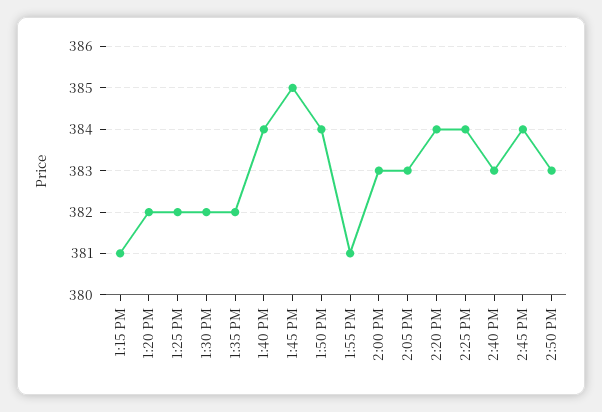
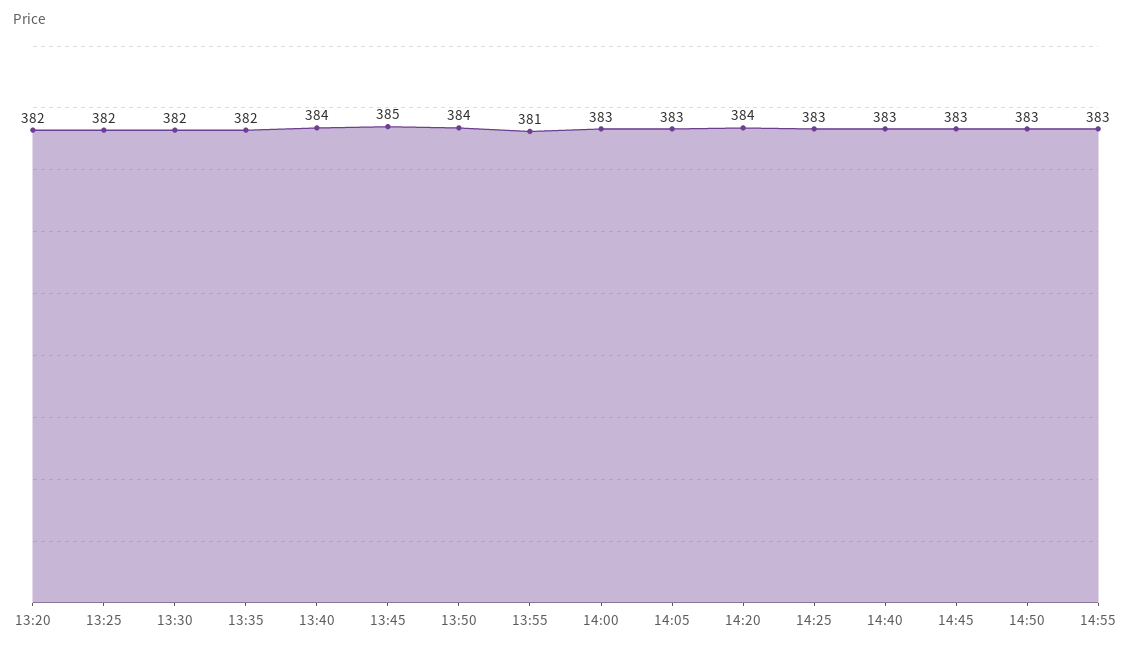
1:15 PM: 381 -> none
2:25 PM: 384 -> 383
2:45 PM: 384 -> 383
14:55: none -> 383

